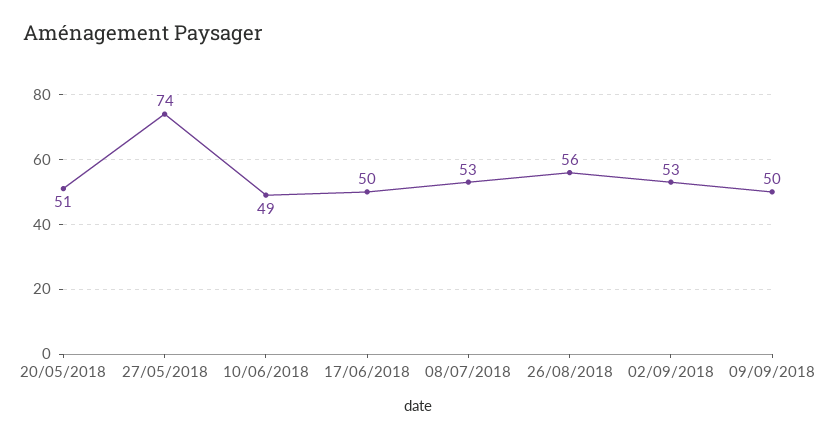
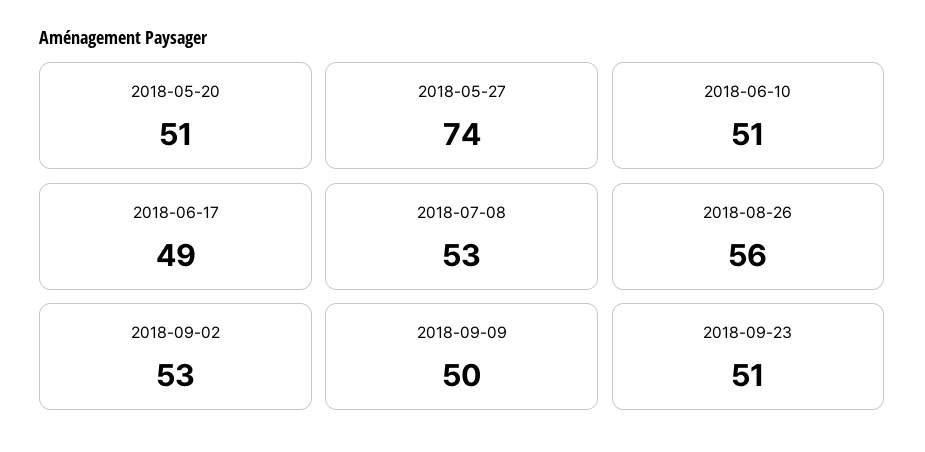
10/06/2018: 49 -> 51
17/06/2018: 50 -> 49
2018-09-23: none -> 51

